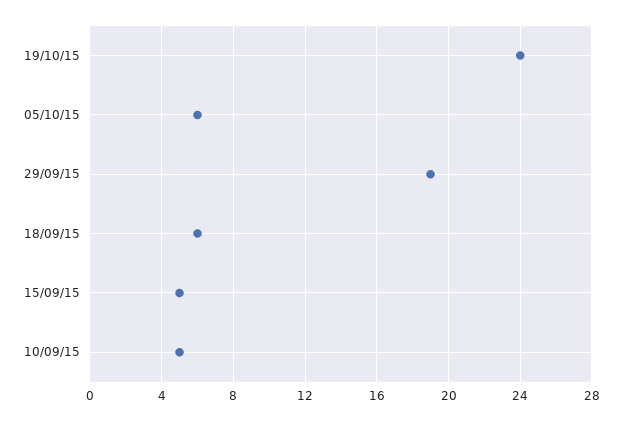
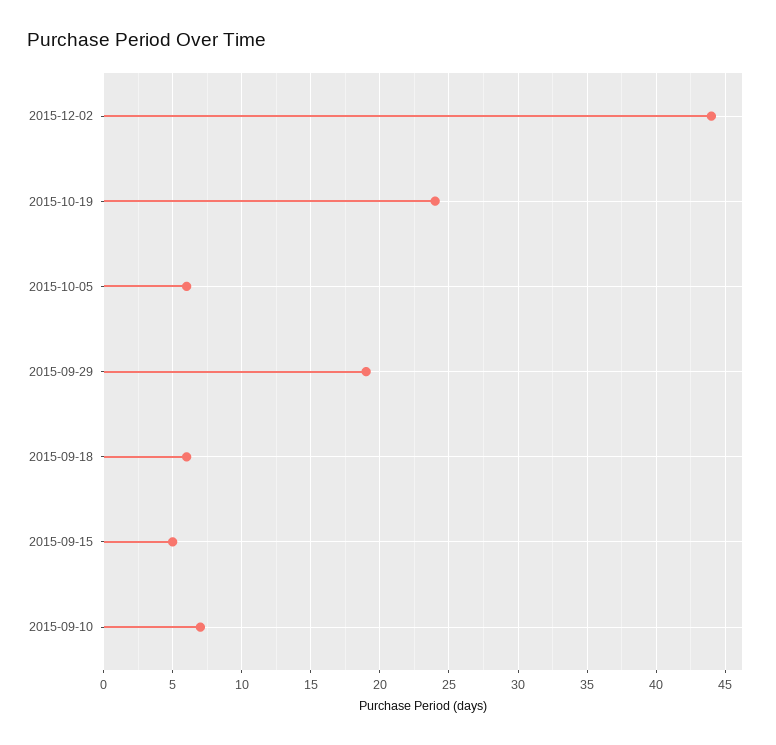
10/09/15: 5 -> 7
2015-12-02: none -> 44

